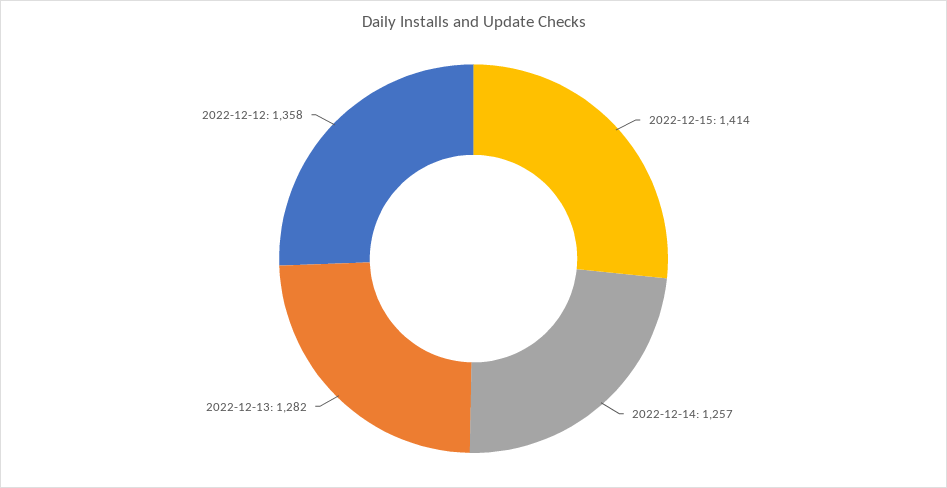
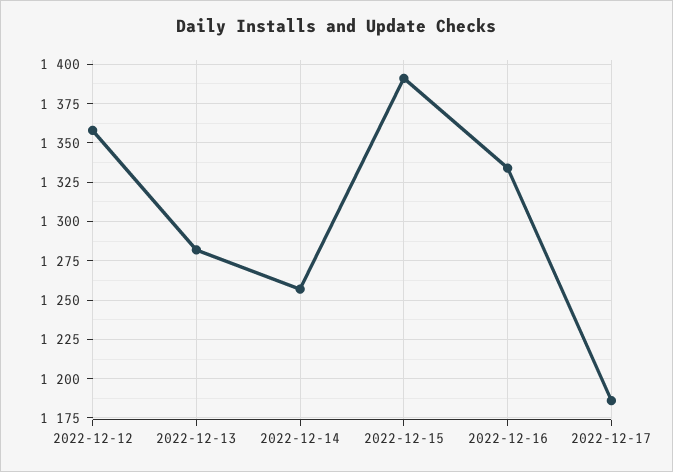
2022-12-15: 1414 -> 1390
2022-12-16: none -> 1335
2022-12-17: none -> 1185

